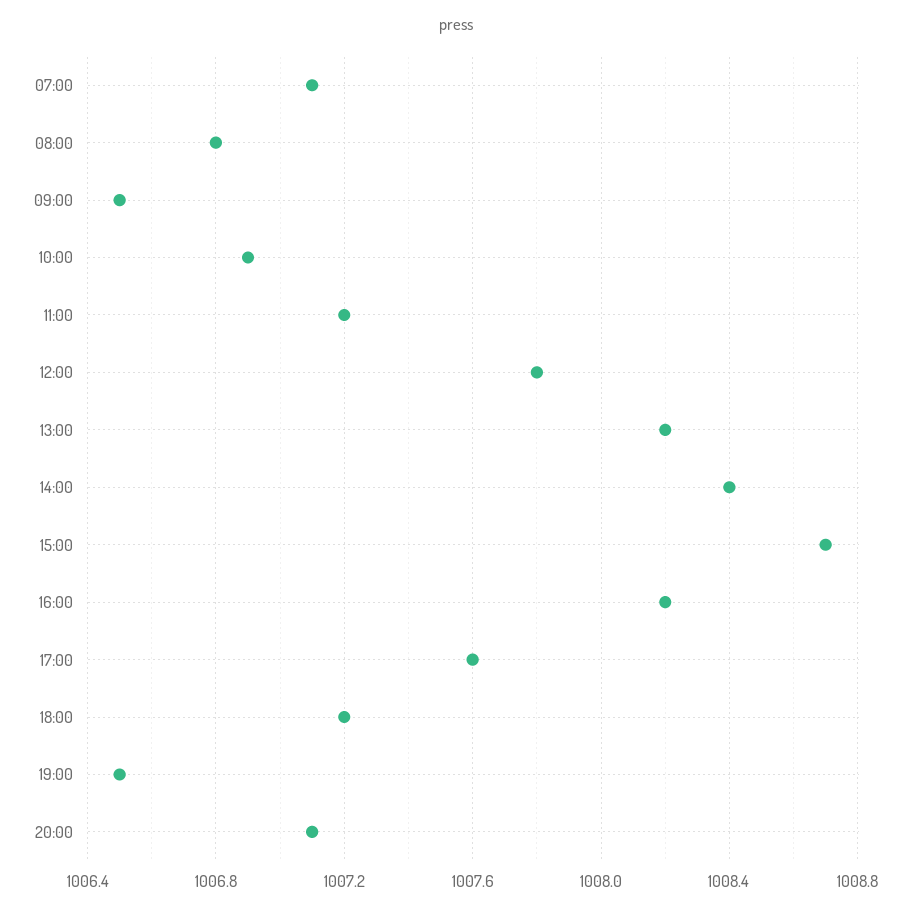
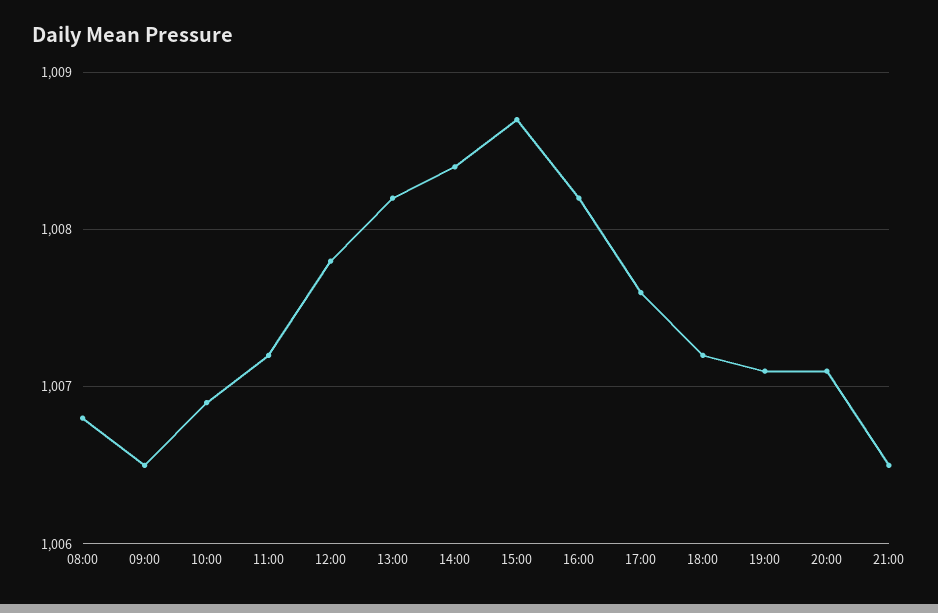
07:00: 1007.1 -> none
19:00: 1006.5 -> 1007.1
21:00: none -> 1006.5

